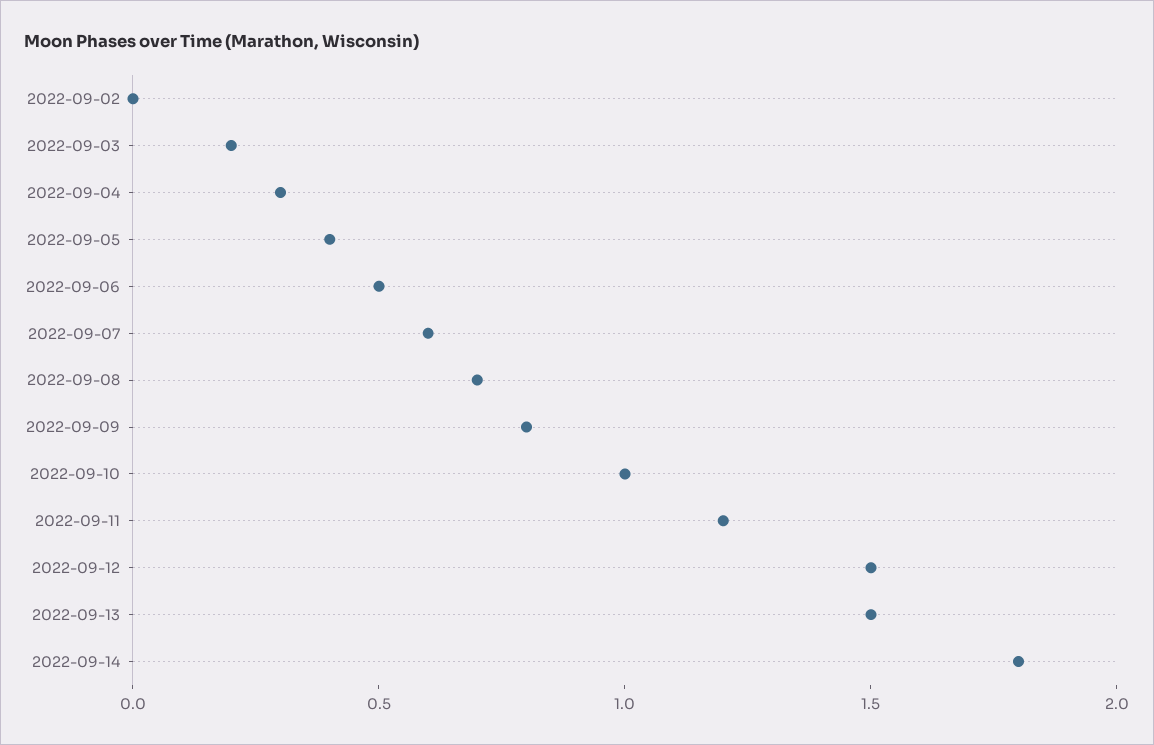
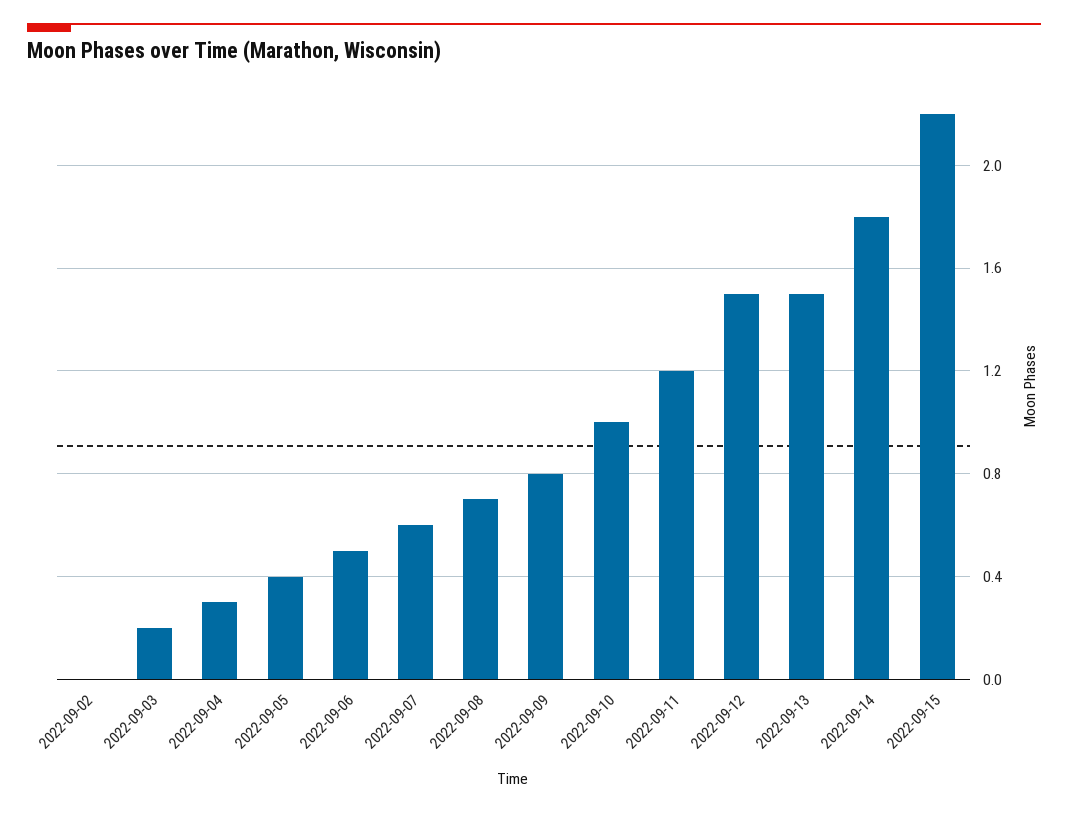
2022-09-15: none -> 2.2

